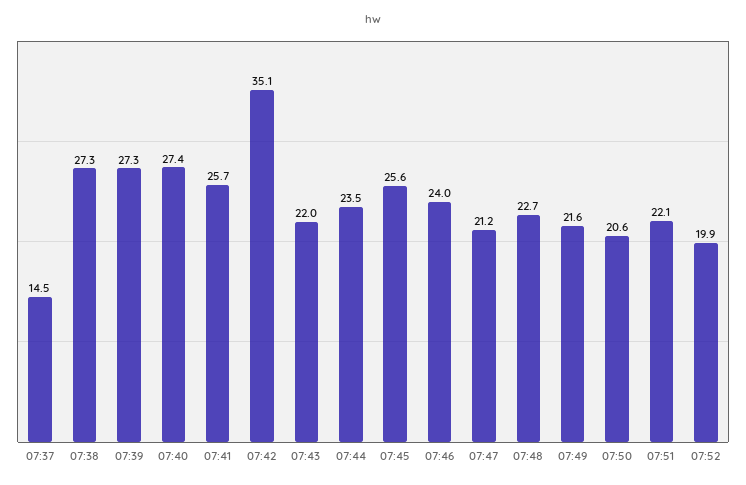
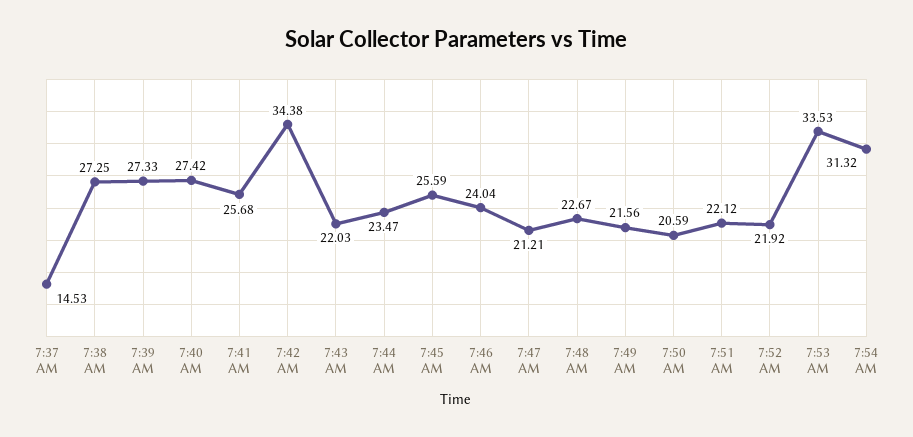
07:42: 35.1 -> 34.38
07:52: 19.9 -> 21.92
7:53 AM: none -> 33.53
7:54 AM: none -> 31.32

